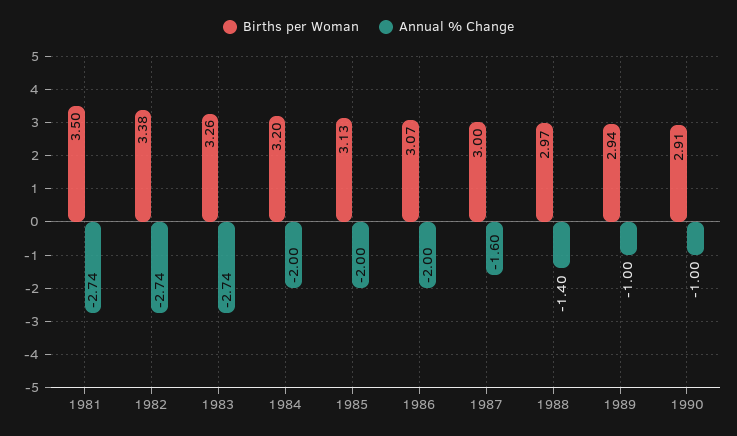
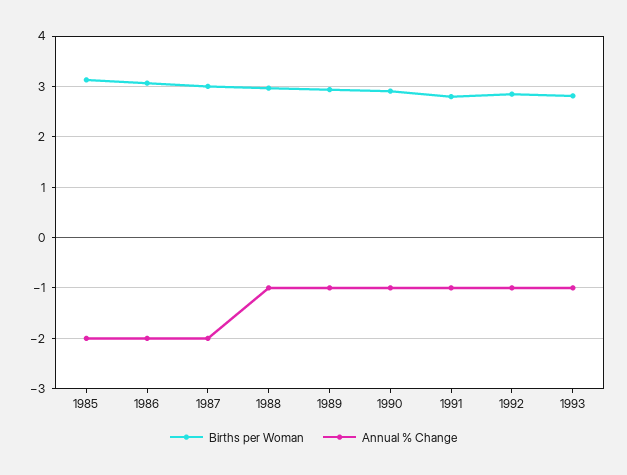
Births per Woman, 1981: 3.5 -> none
Annual % Change, 1981: -2.74 -> none
Births per Woman, 1982: 3.38 -> none
Annual % Change, 1982: -2.74 -> none
Births per Woman, 1983: 3.26 -> none
Annual % Change, 1983: -2.74 -> none
Births per Woman, 1984: 3.2 -> none
Annual % Change, 1984: -2 -> none
Annual % Change, 1987: -1.6 -> -2
Annual % Change, 1988: -1.4 -> -1
Births per Woman, 1991: none -> 2.8
Annual % Change, 1991: none -> -1
Births per Woman, 1992: none -> 2.8
Annual % Change, 1992: none -> -1
Births per Woman, 1993: none -> 2.8
Annual % Change, 1993: none -> -1

